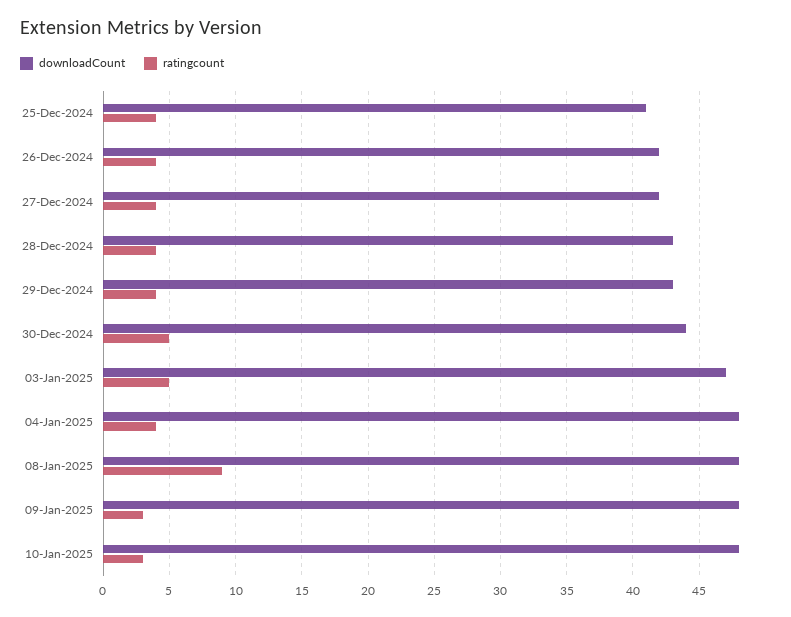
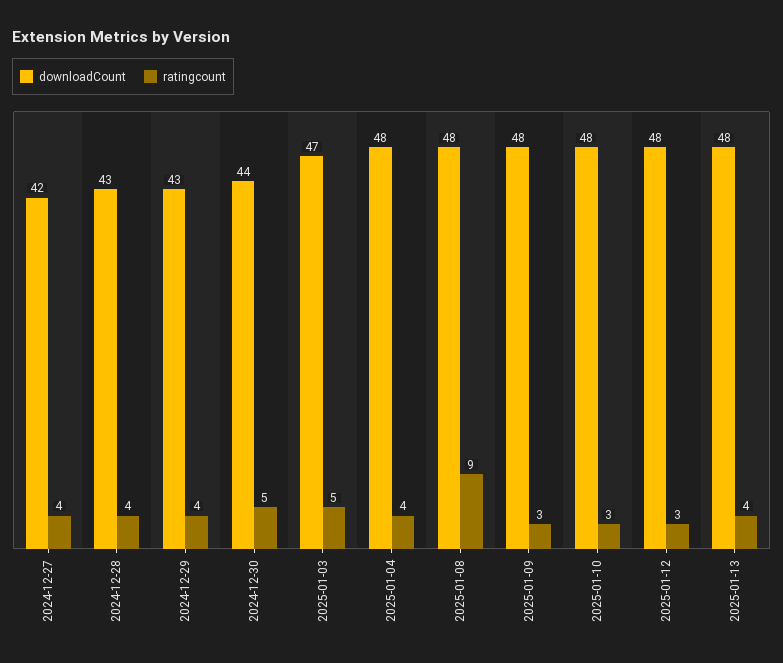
downloadCount, 25-Dec-2024: 41 -> none
ratingcount, 25-Dec-2024: 4 -> none
downloadCount, 26-Dec-2024: 42 -> none
ratingcount, 26-Dec-2024: 4 -> none
downloadCount, 2025-01-12: none -> 48
ratingcount, 2025-01-12: none -> 3
downloadCount, 2025-01-13: none -> 48
ratingcount, 2025-01-13: none -> 4

